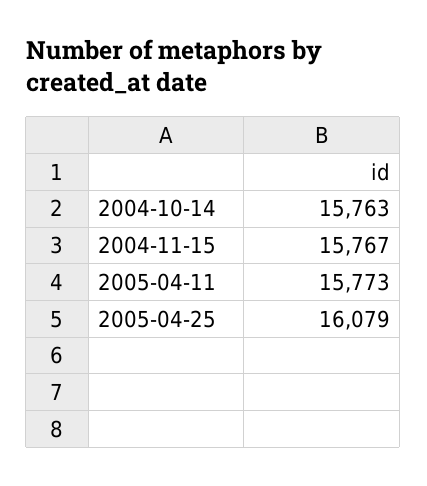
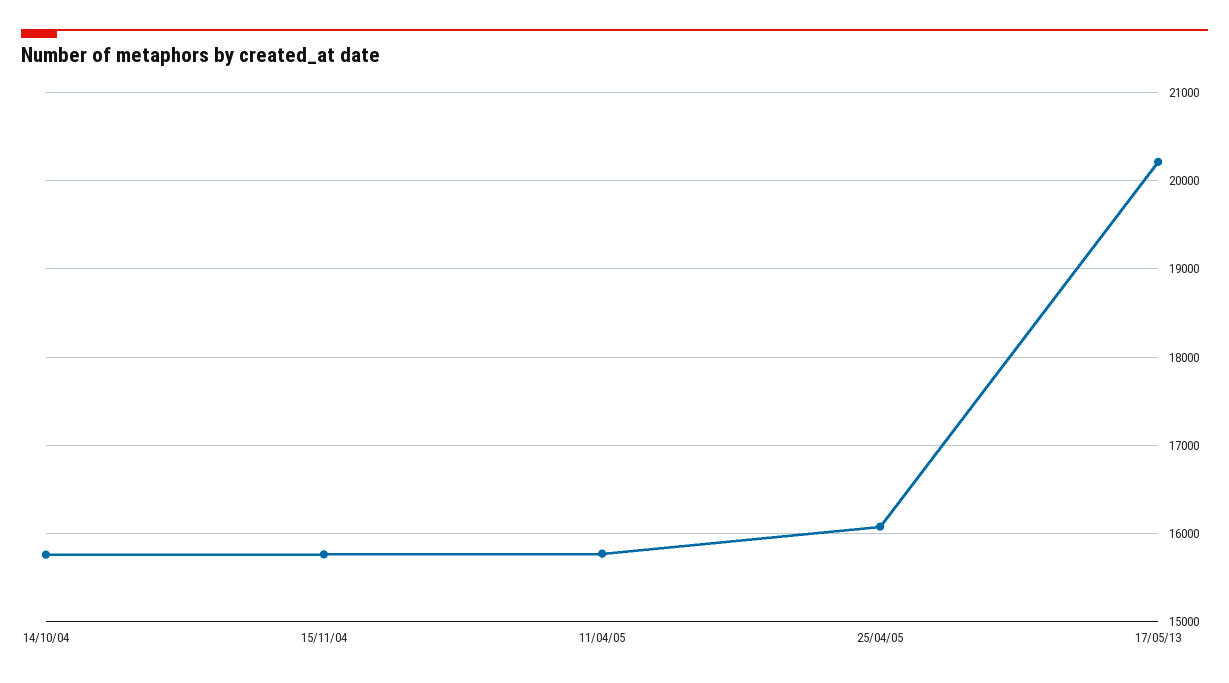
17/05/13: none -> 20200

